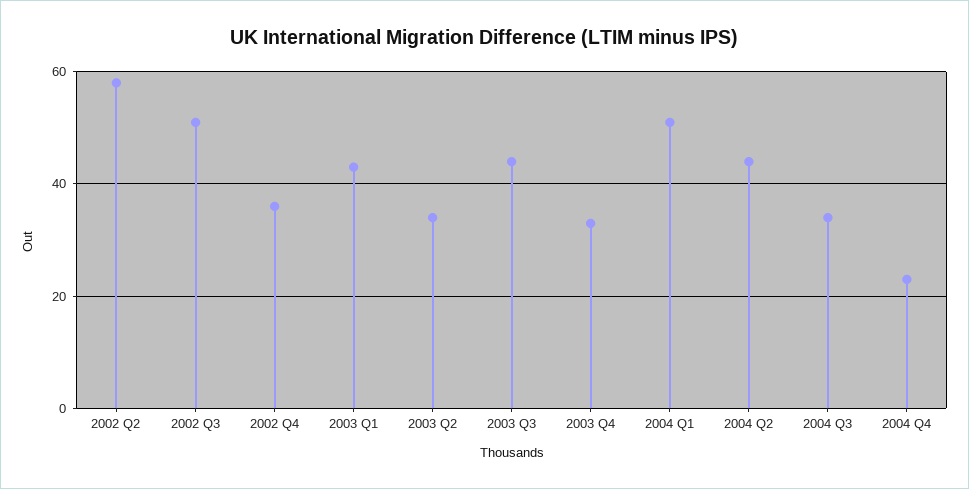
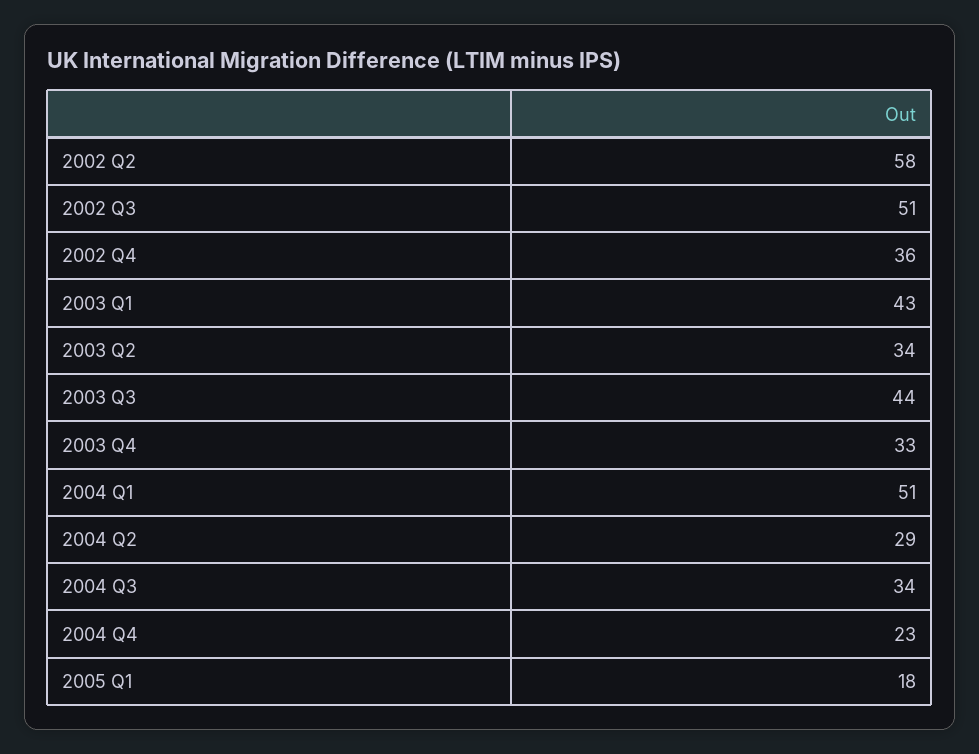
2004 Q2: 45 -> 29
2005 Q1: none -> 18

